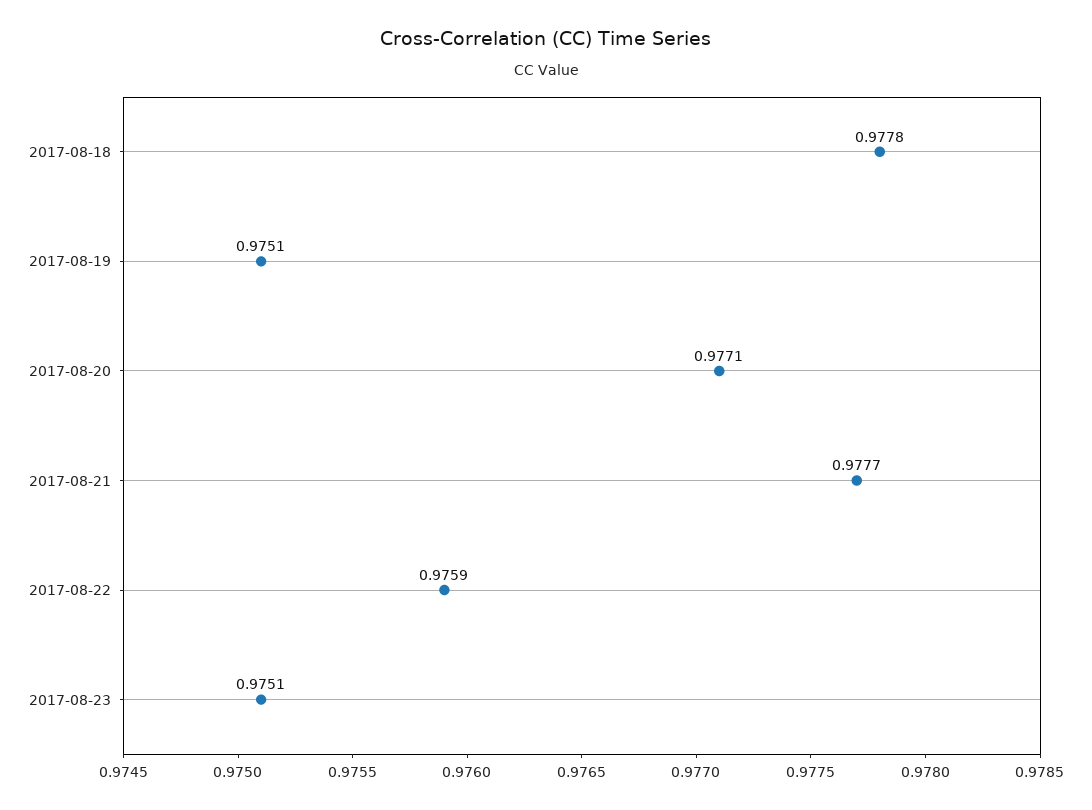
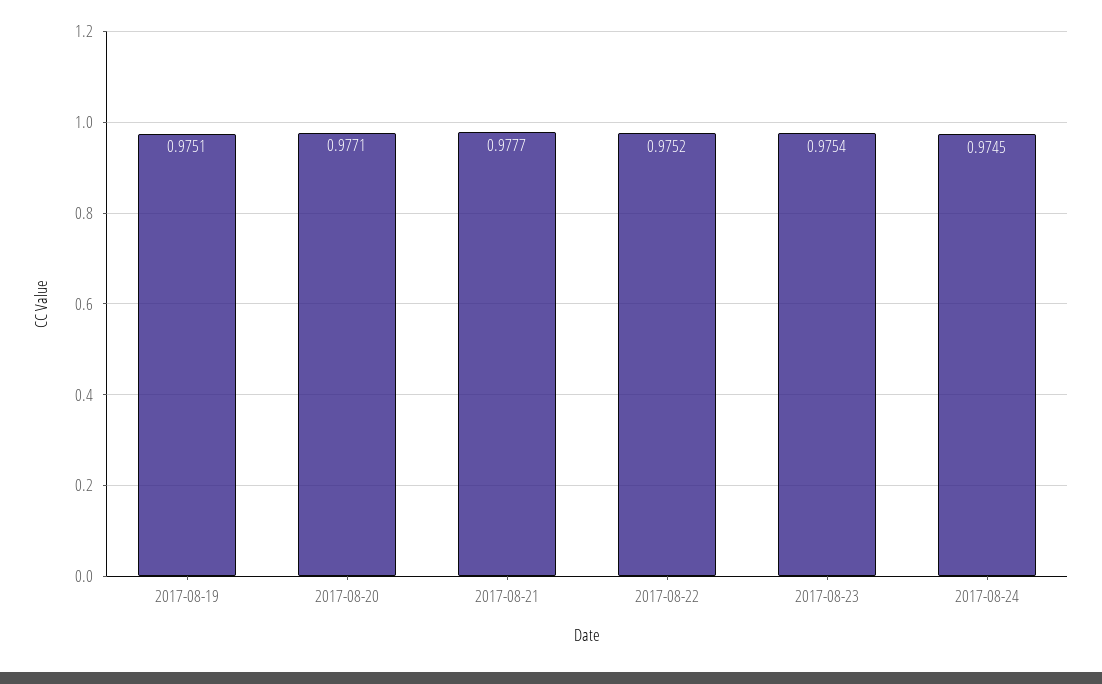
2017-08-18: 0.9778 -> none
2017-08-22: 0.9759 -> 0.9752
2017-08-23: 0.9751 -> 0.9754
2017-08-24: none -> 0.9745

